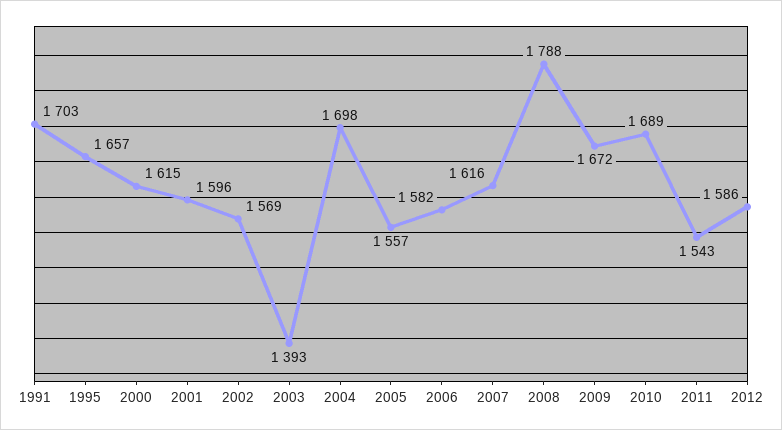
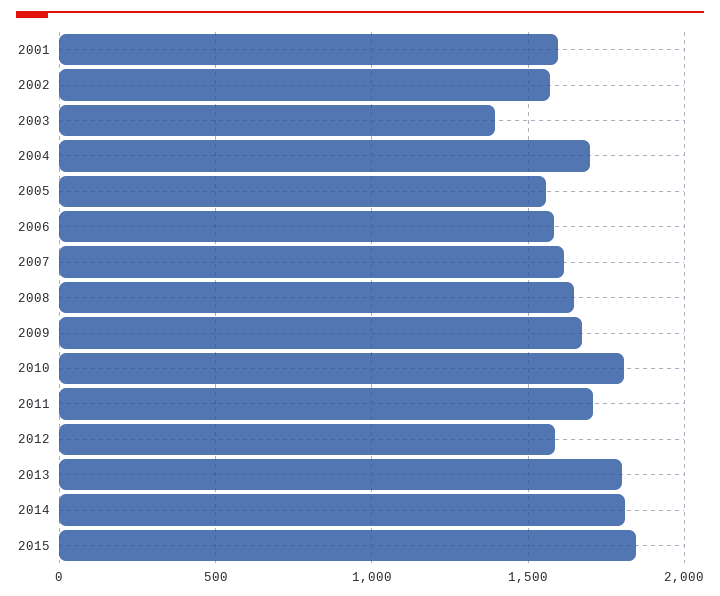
1991: 1703 -> none
1995: 1657 -> none
2000: 1615 -> none
2008: 1788 -> 1650
2010: 1689 -> 1800
2011: 1543 -> 1700
2013: none -> 1800
2014: none -> 1800
2015: none -> 1850

